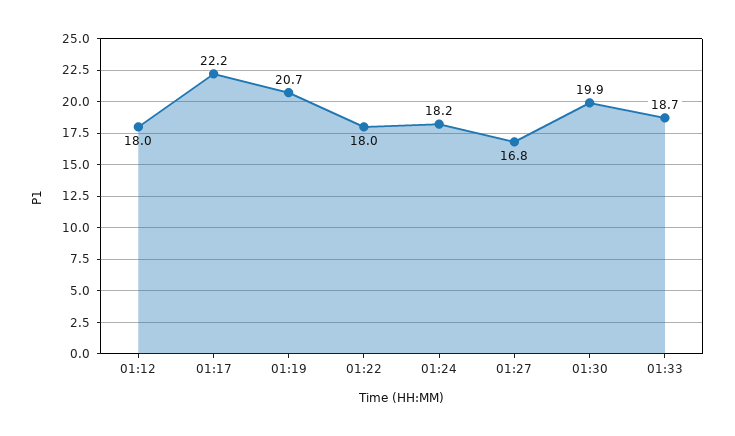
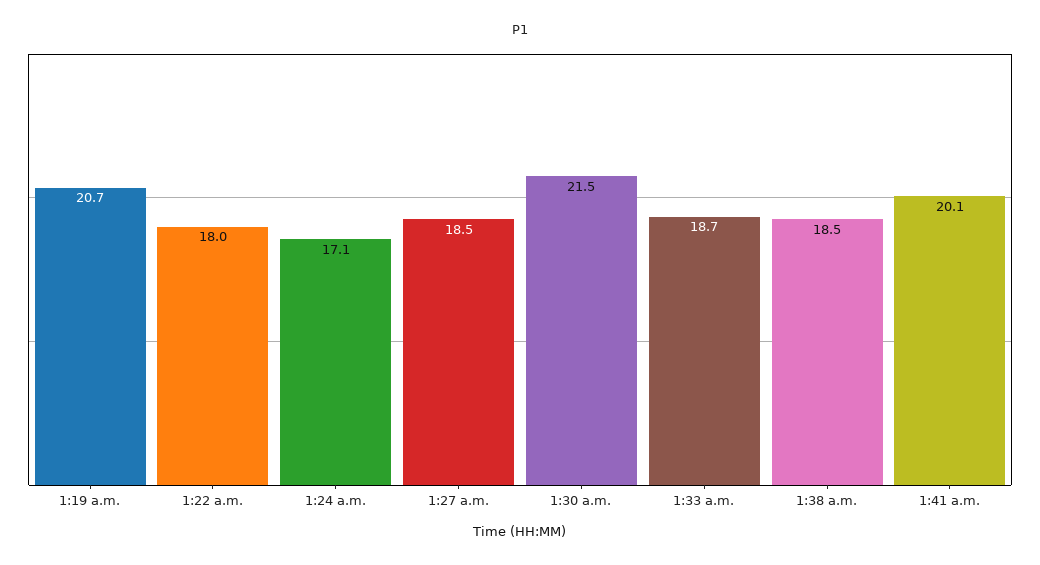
01:12: 18 -> none
01:17: 22.2 -> none
01:24: 18.2 -> 17.1
01:27: 16.8 -> 18.5
01:30: 19.9 -> 21.5
1:38 a.m.: none -> 18.5
1:41 a.m.: none -> 20.1

